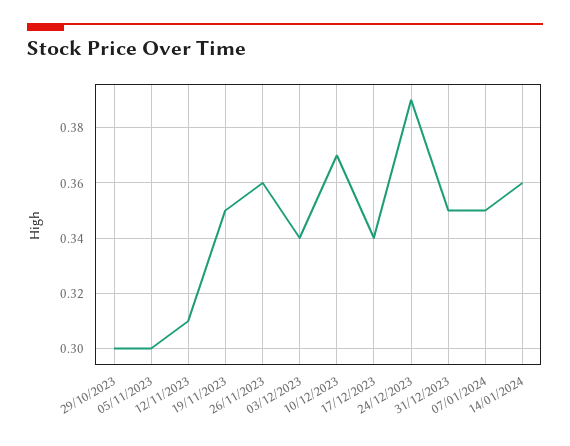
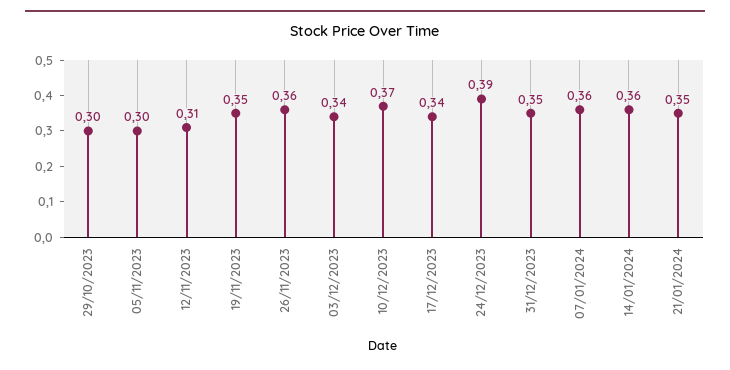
07/01/2024: 0.35 -> 0.36
21/01/2024: none -> 0.35

